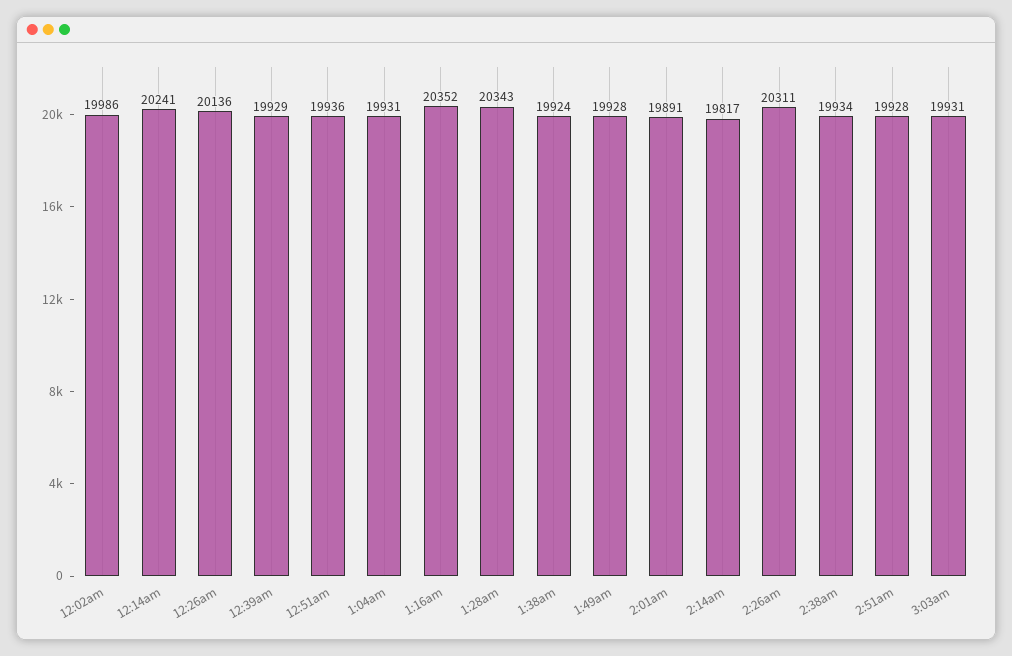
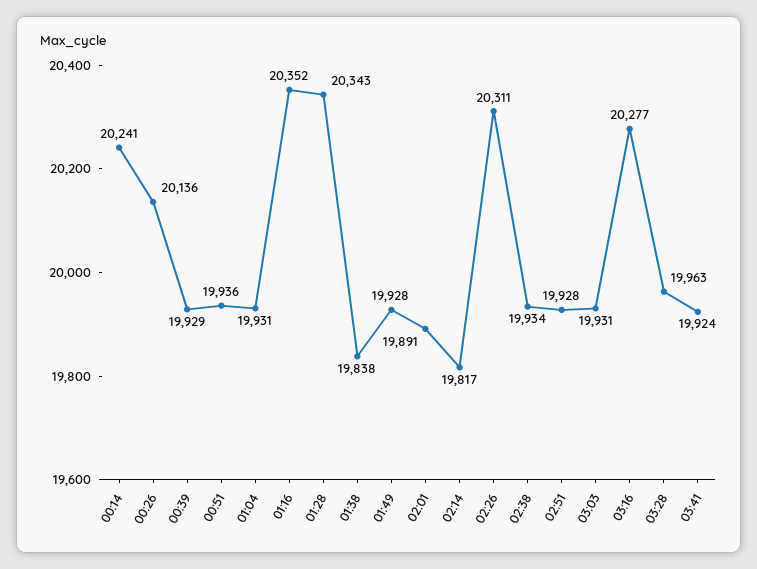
12:02am: 19986 -> none
1:38am: 19924 -> 19838
03:16: none -> 20277
03:28: none -> 19963
03:41: none -> 19924

